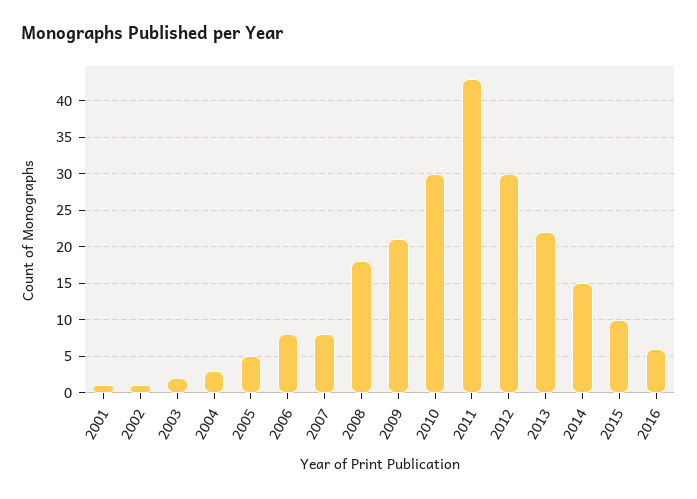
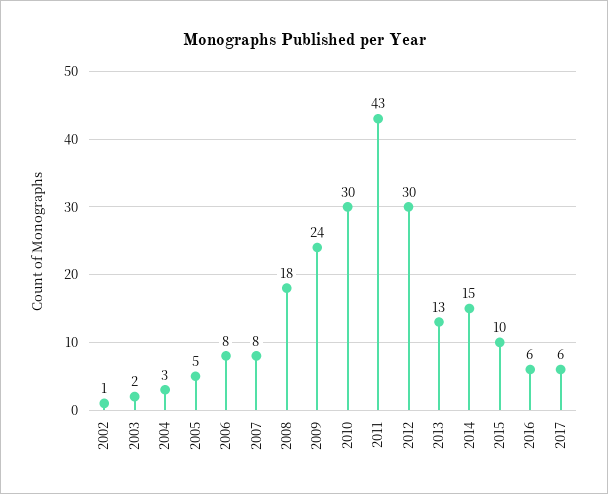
2001: 1 -> none
2009: 21 -> 24
2013: 22 -> 13
2017: none -> 6

